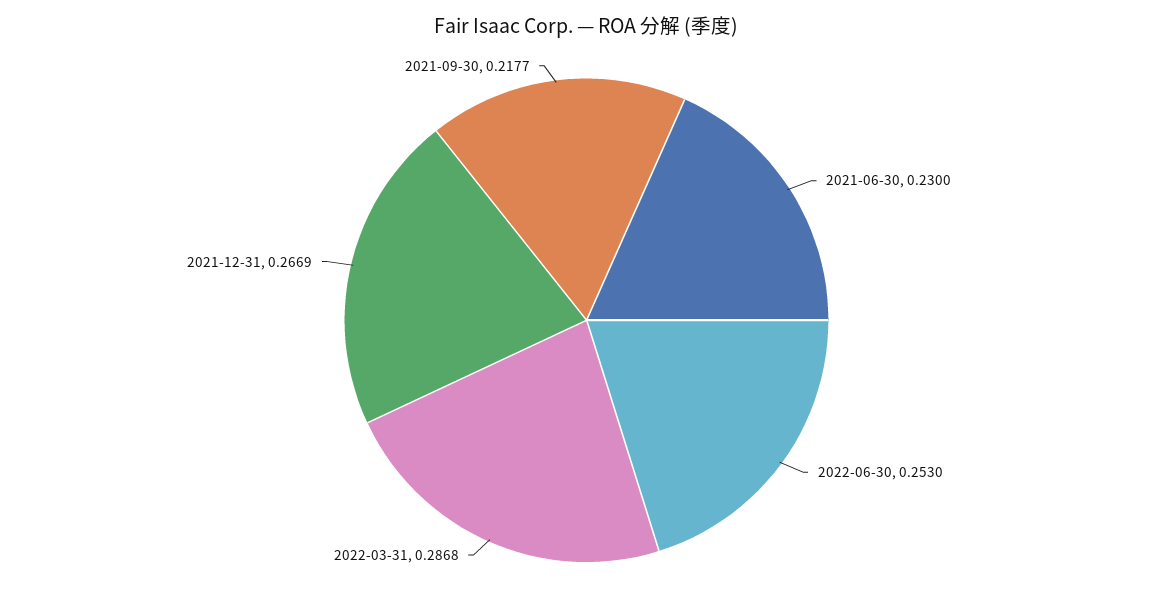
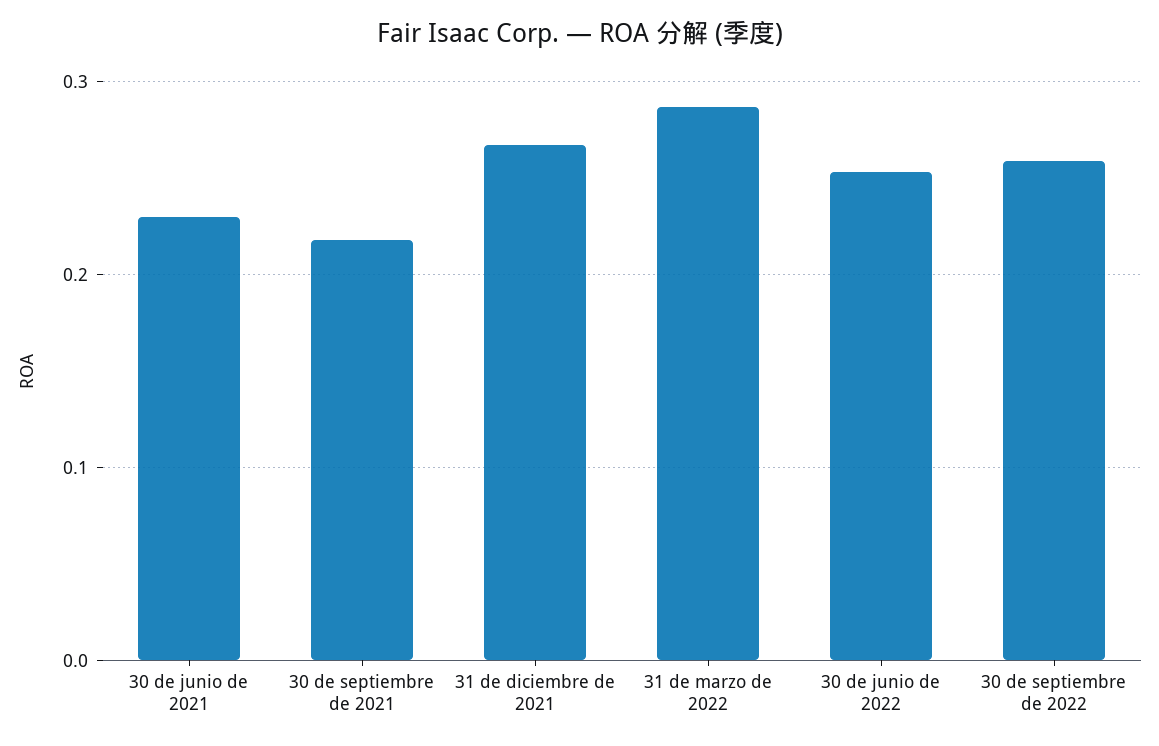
30 de septiembre de 2022: none -> 0.26

